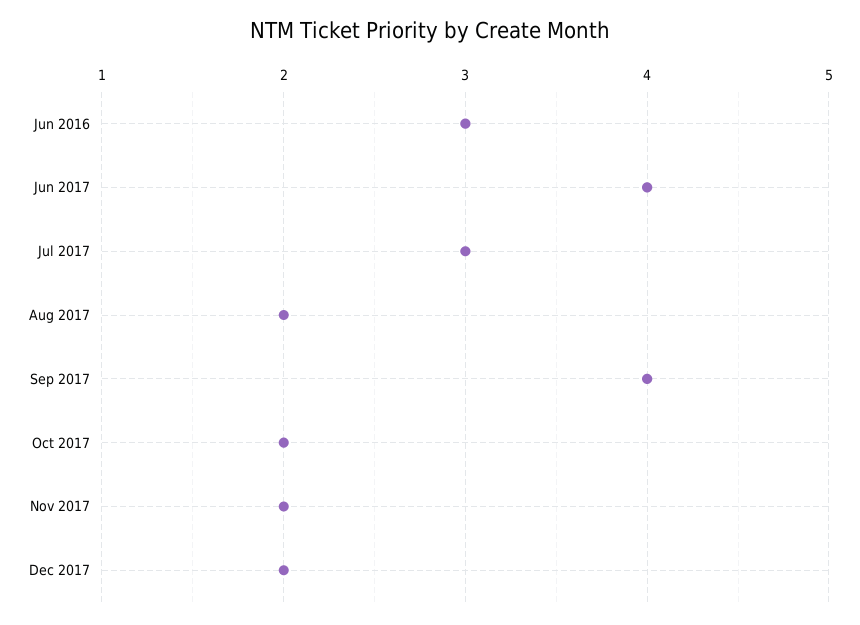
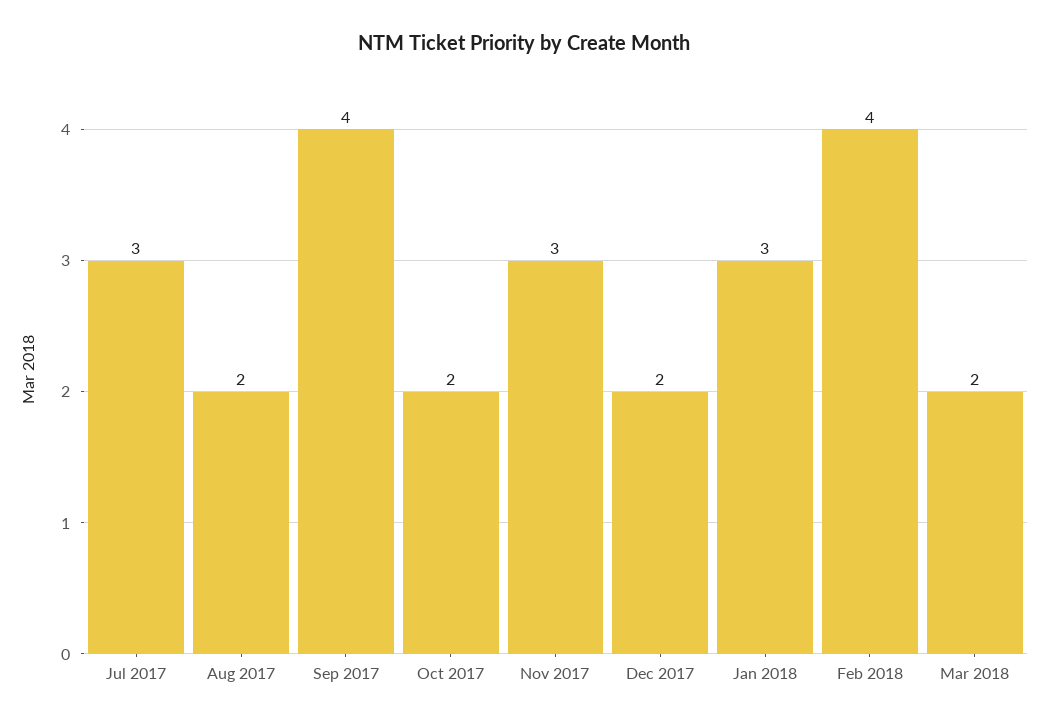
Jun 2016: 3 -> none
Jun 2017: 4 -> none
Nov 2017: 2 -> 3
Jan 2018: none -> 3
Feb 2018: none -> 4
Mar 2018: none -> 2

